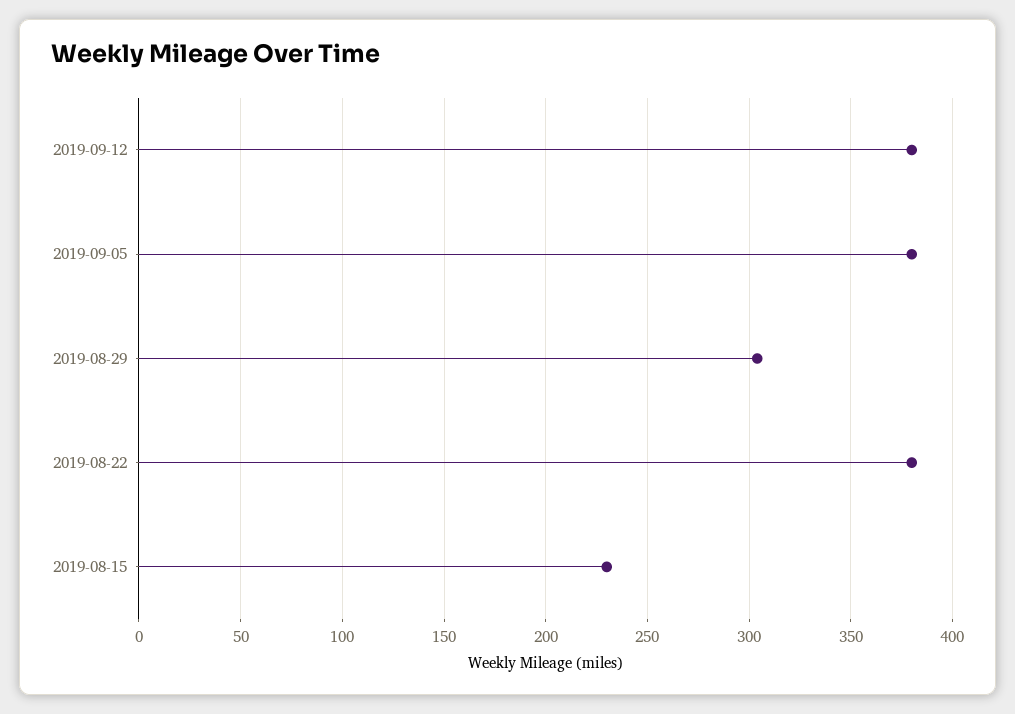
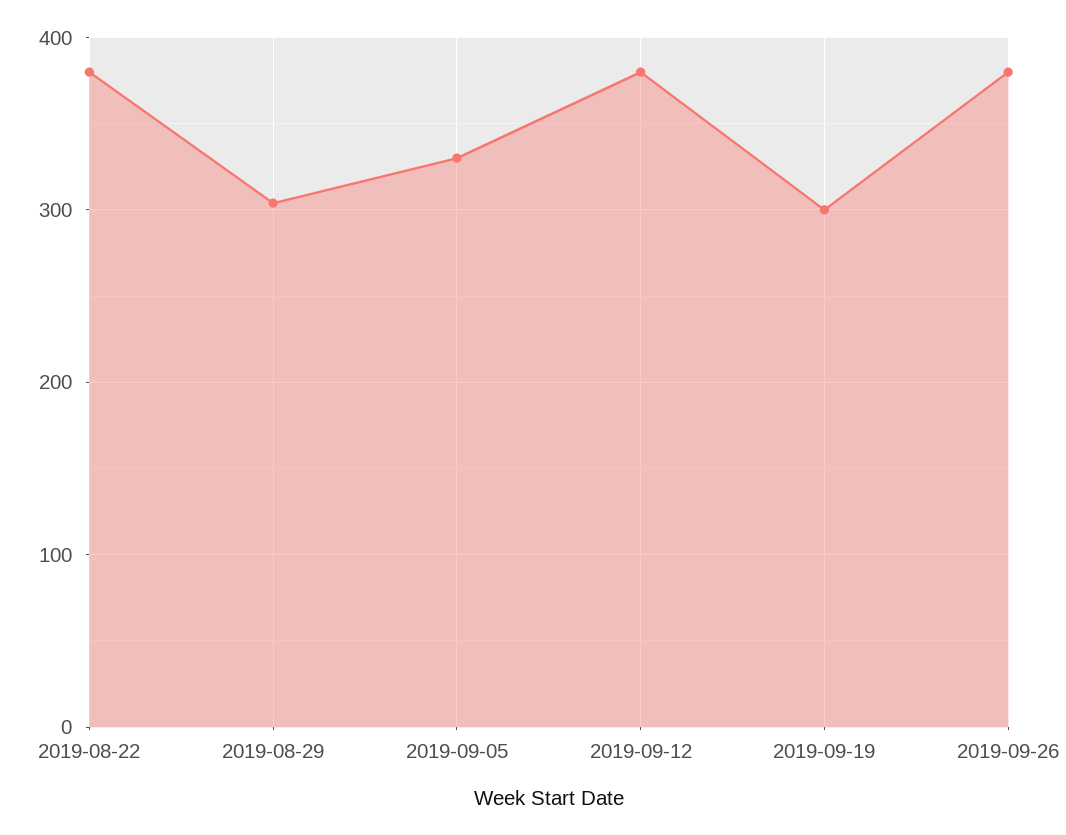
2019-09-05: 380 -> 330
2019-08-15: 230 -> none
2019-09-19: none -> 300
2019-09-26: none -> 380

